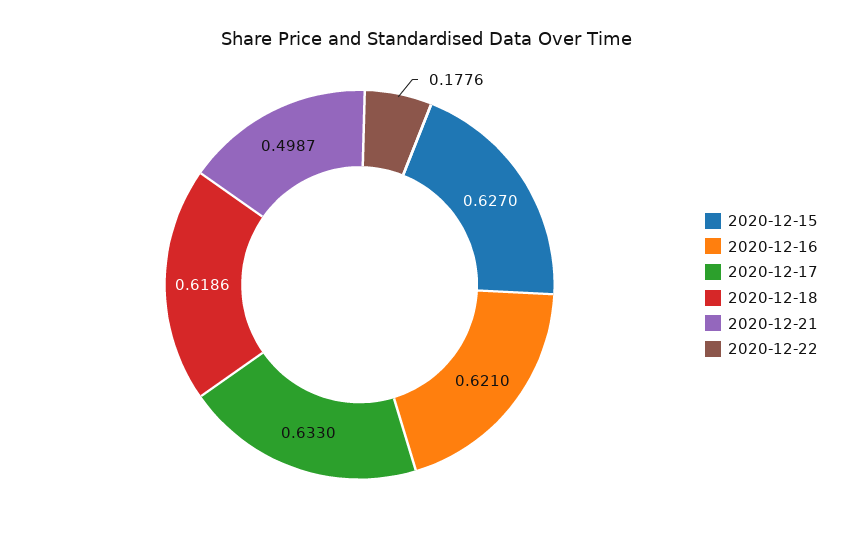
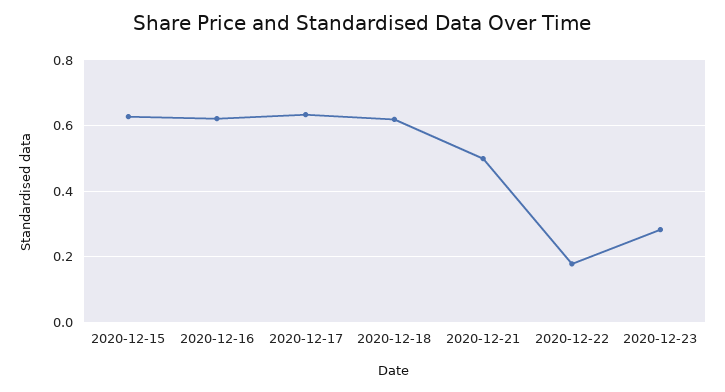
2020-12-23: none -> 0.28

